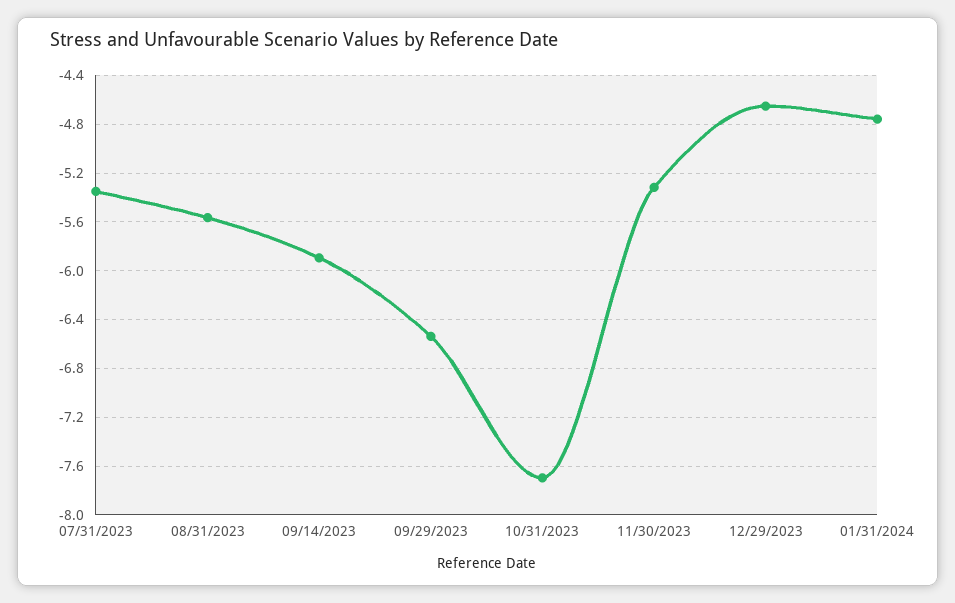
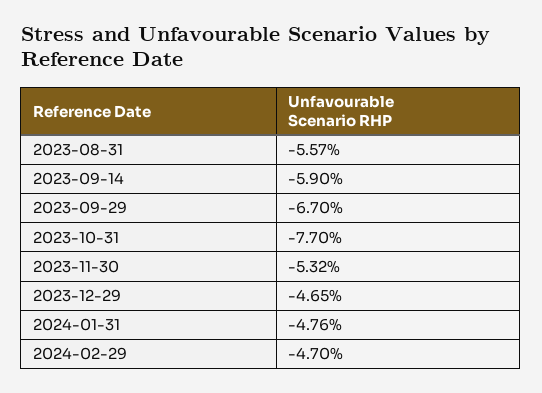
07/31/2023: -5.35 -> none
09/29/2023: -6.55 -> -6.7
2024-02-29: none -> -4.7

